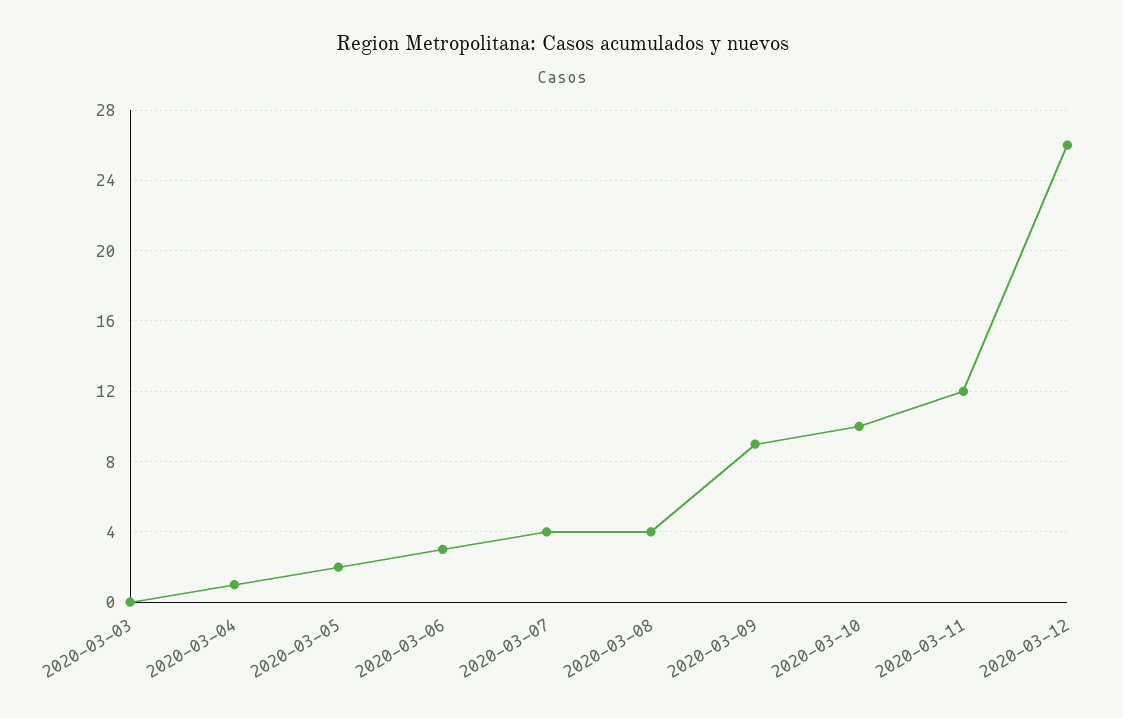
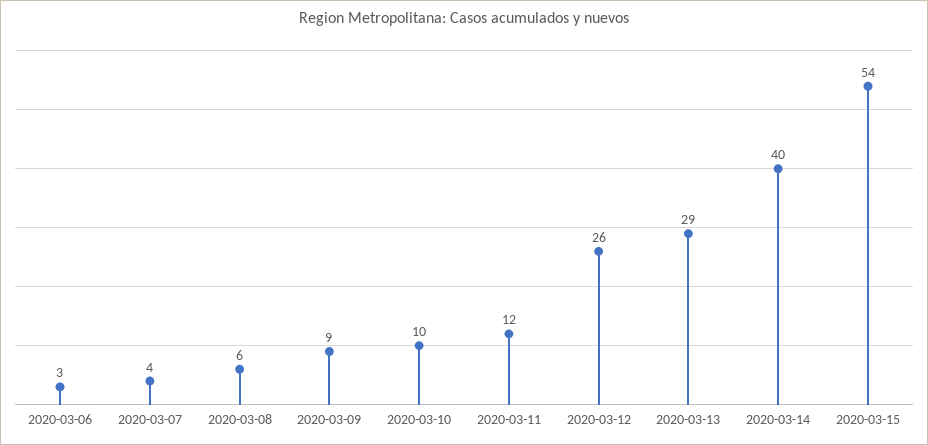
2020-03-03: 0 -> none
2020-03-04: 1 -> none
2020-03-05: 2 -> none
2020-03-08: 4 -> 6
2020-03-13: none -> 29
2020-03-14: none -> 40
2020-03-15: none -> 54

